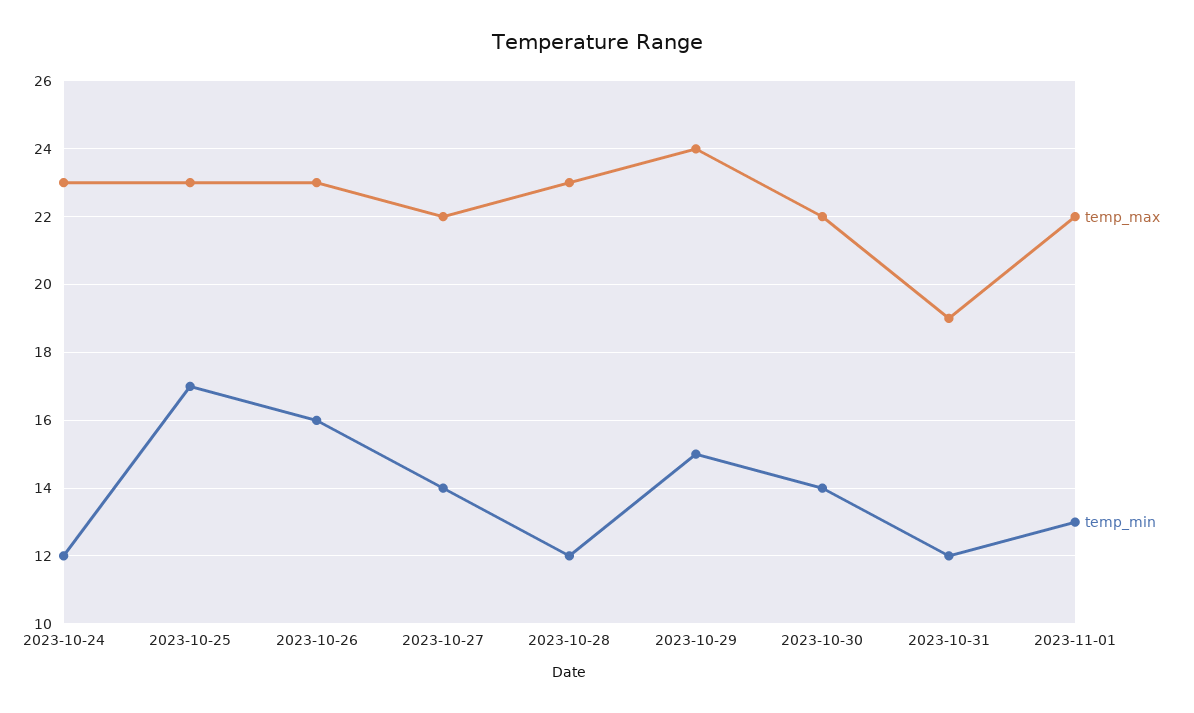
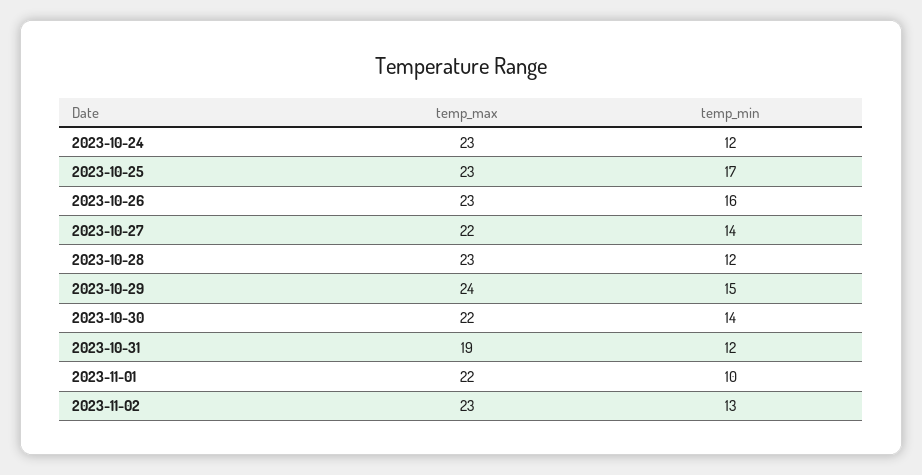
temp_min, 2023-11-01: 13 -> 10
temp_max, 2023-11-02: none -> 23
temp_min, 2023-11-02: none -> 13

